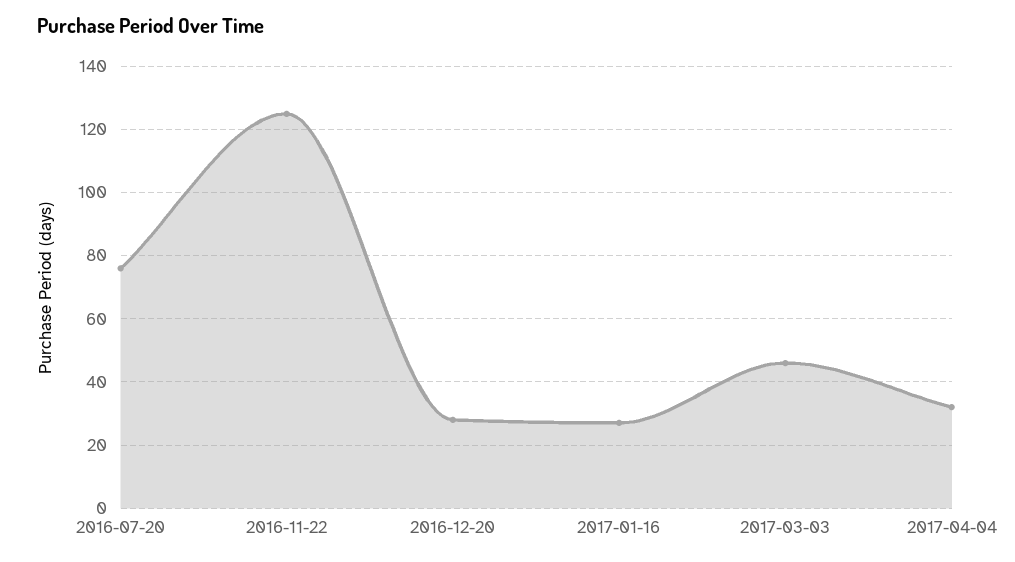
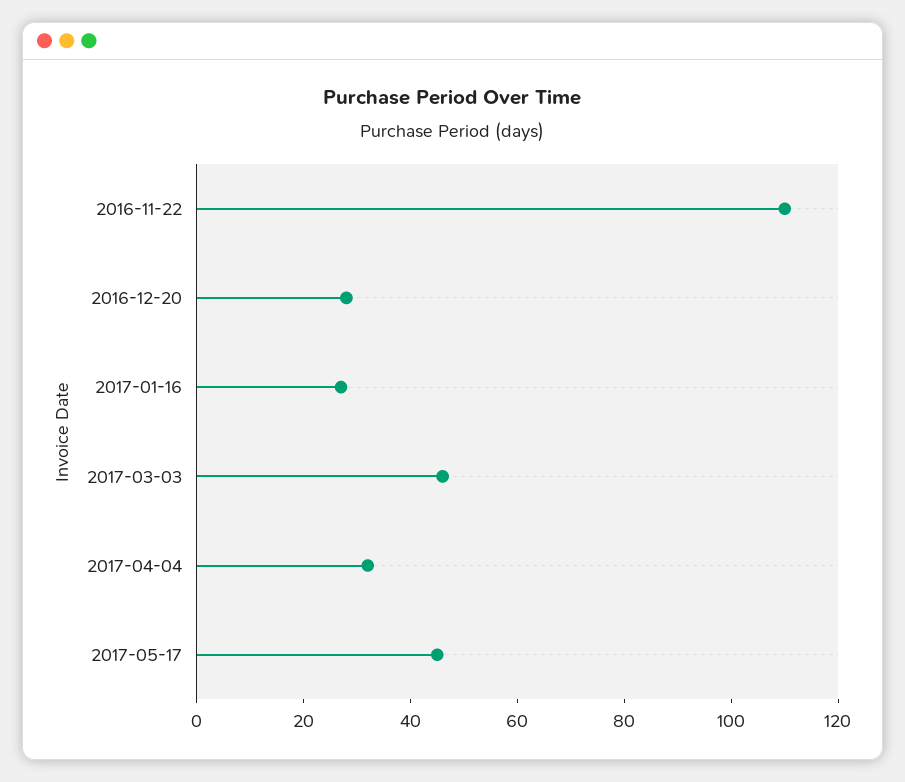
2016-07-20: 75 -> none
2016-11-22: 125 -> 110
2017-05-17: none -> 45

